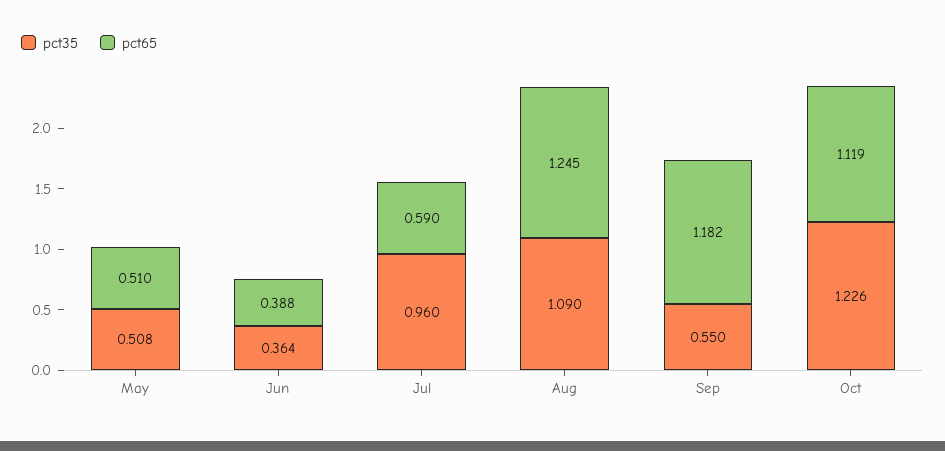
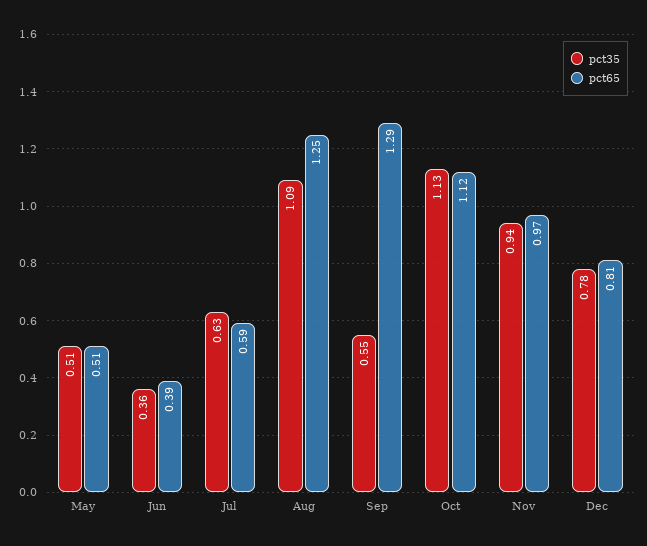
pct35, Jul: 0.96 -> 0.63
pct65, Sep: 1.182 -> 1.29
pct35, Oct: 1.226 -> 1.13
pct35, Nov: none -> 0.94
pct65, Nov: none -> 0.97
pct35, Dec: none -> 0.78
pct65, Dec: none -> 0.81

